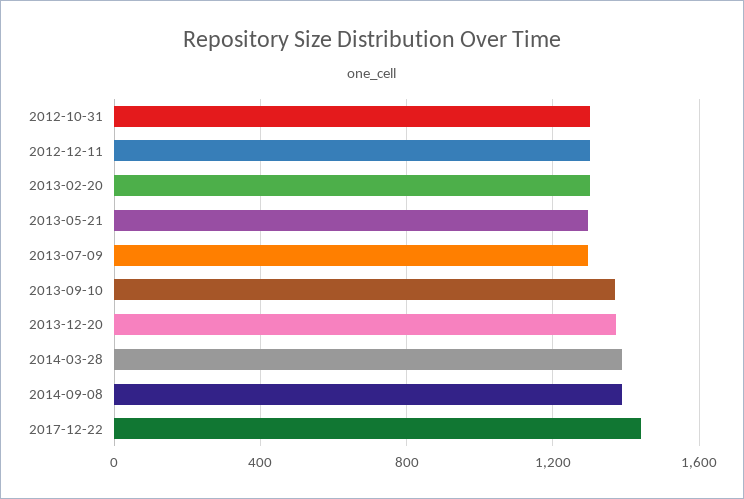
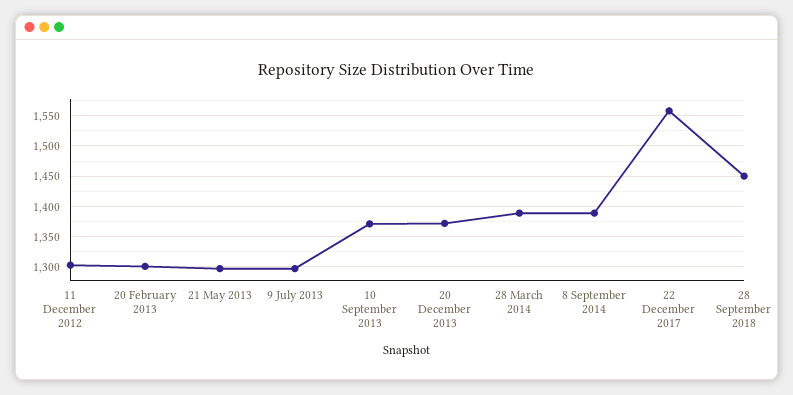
2012-10-31: 1300 -> none
2017-12-22: 1450 -> 1560
28 September 2018: none -> 1450

